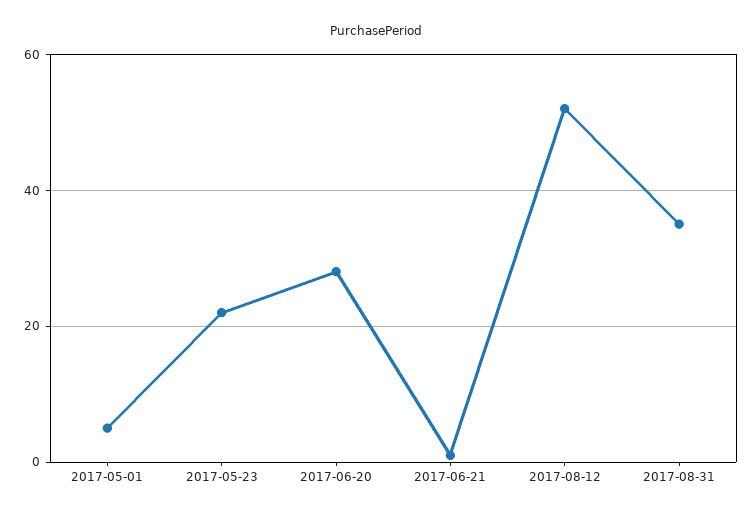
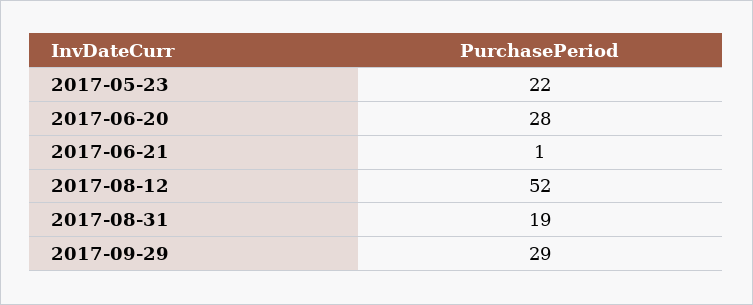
2017-05-01: 5 -> none
2017-08-31: 35 -> 19
2017-09-29: none -> 29

